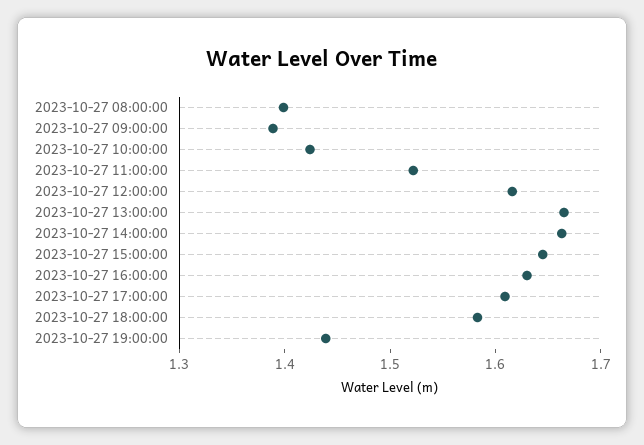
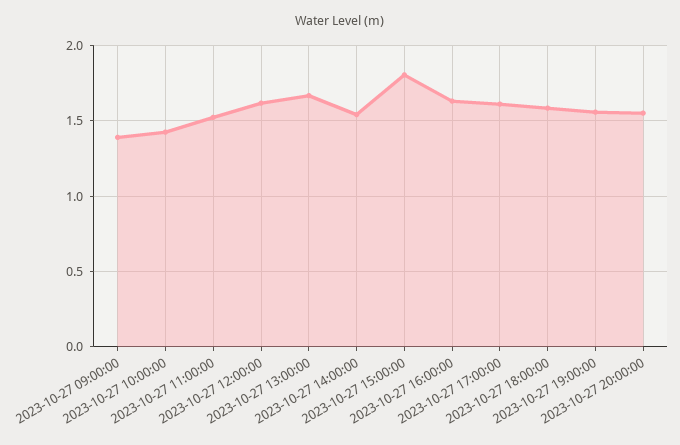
2023-10-27 08:00:00: 1.4 -> none
2023-10-27 14:00:00: 1.66 -> 1.55
2023-10-27 15:00:00: 1.64 -> 1.8
2023-10-27 19:00:00: 1.44 -> 1.55
2023-10-27 20:00:00: none -> 1.55

